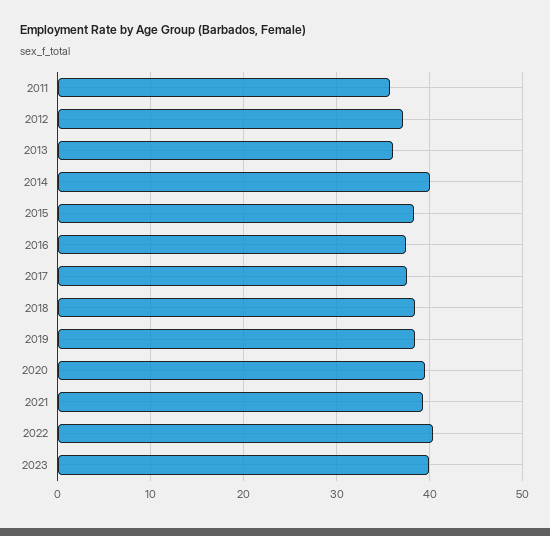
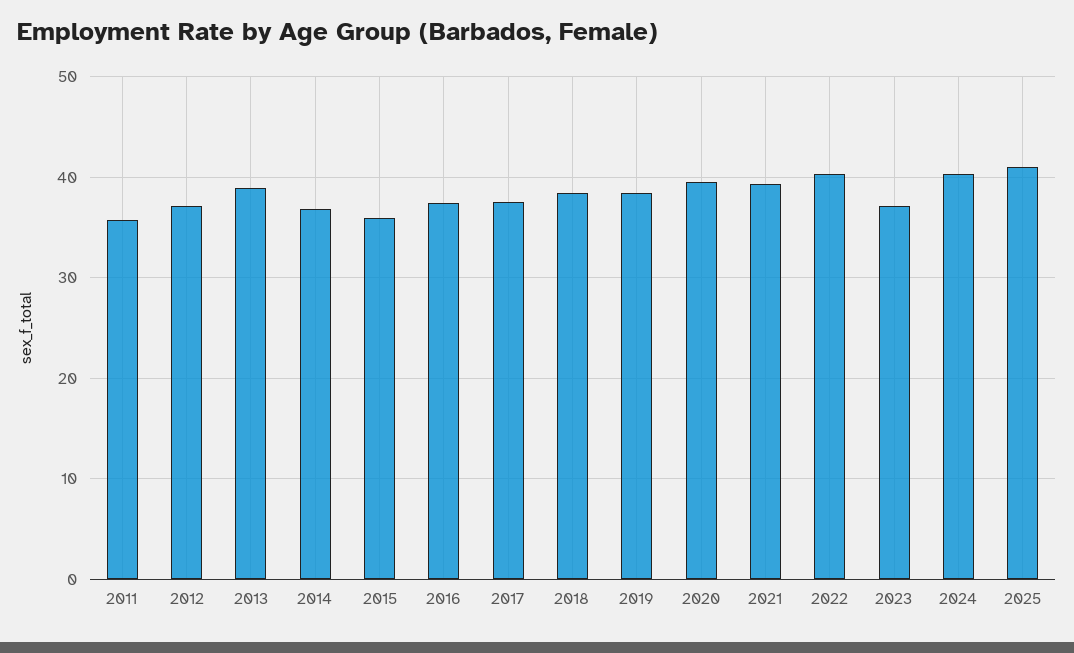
2013: 36 -> 39
2014: 40 -> 37
2015: 38 -> 36
2023: 40 -> 37
2024: none -> 40
2025: none -> 41

